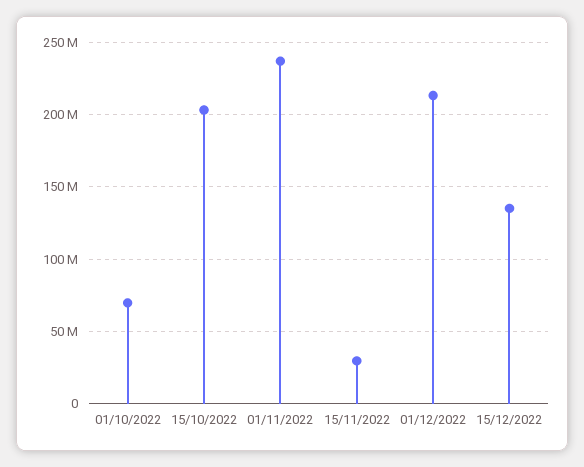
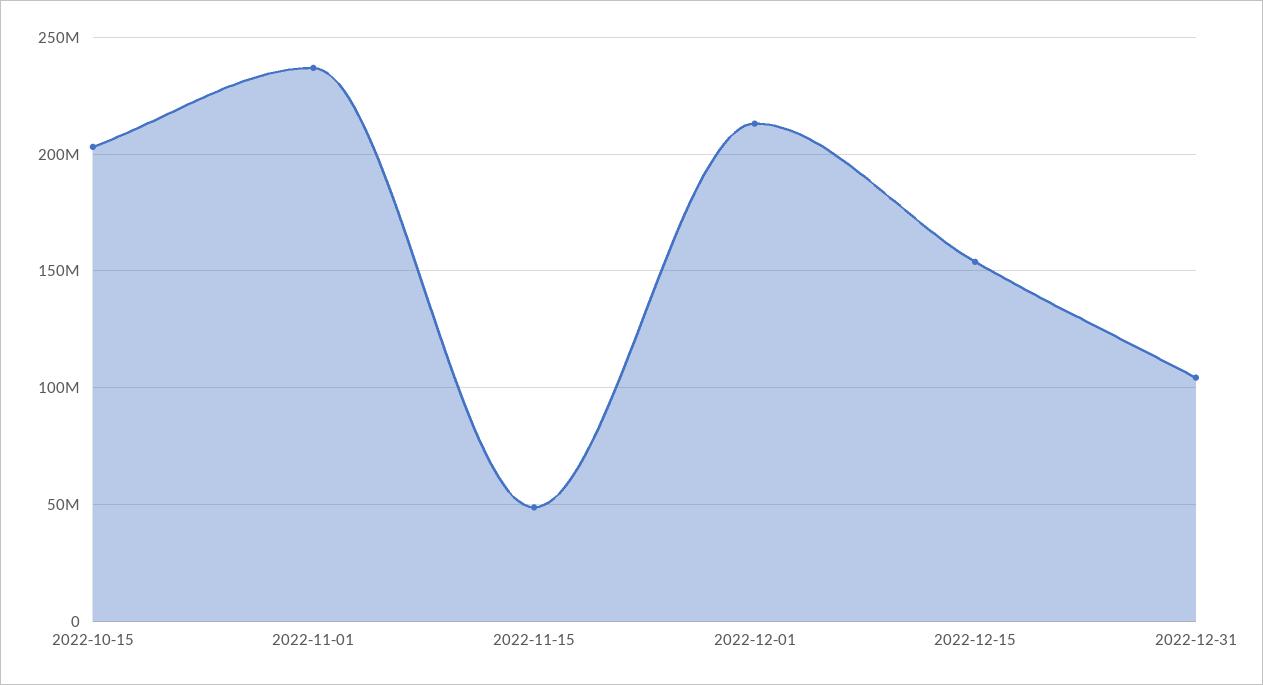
01/10/2022: 70000000 -> none
15/11/2022: 30000000 -> 50000000
15/12/2022: 135000000 -> 155000000
2022-12-31: none -> 105000000

